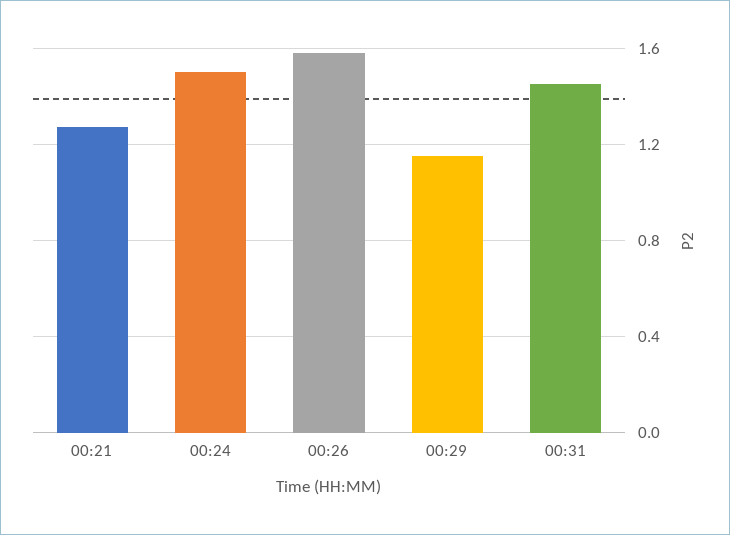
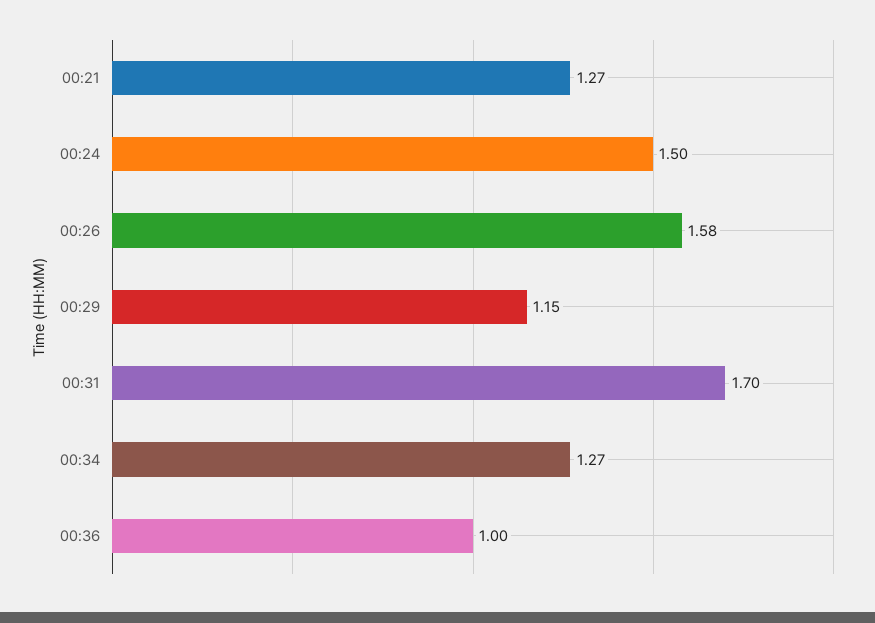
00:31: 1.45 -> 1.7
00:34: none -> 1.27
00:36: none -> 1

